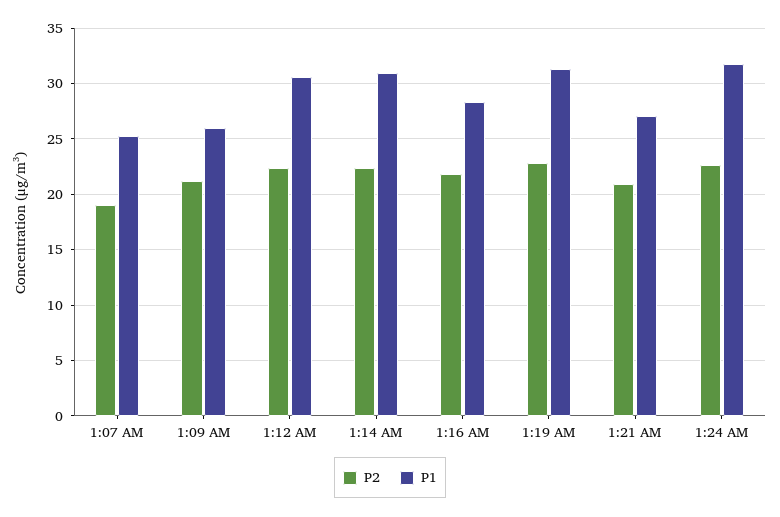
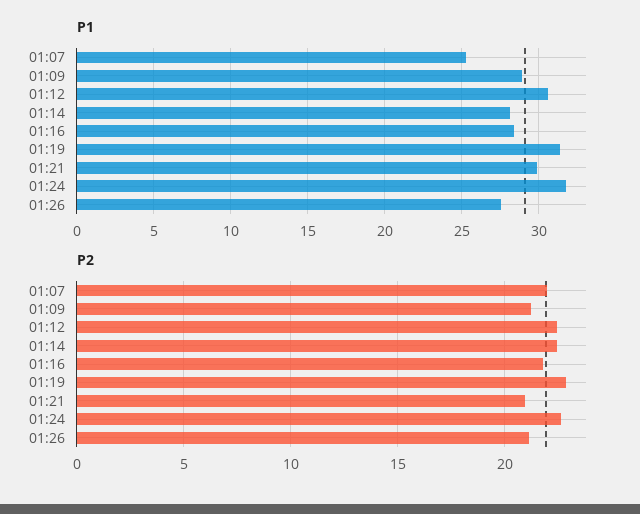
P2, 1:07 AM: 19 -> 22
P1, 1:09 AM: 26 -> 29
P1, 1:14 AM: 31 -> 28
P1, 1:21 AM: 27 -> 30
P1, 01:26: none -> 27.5
P2, 01:26: none -> 21

